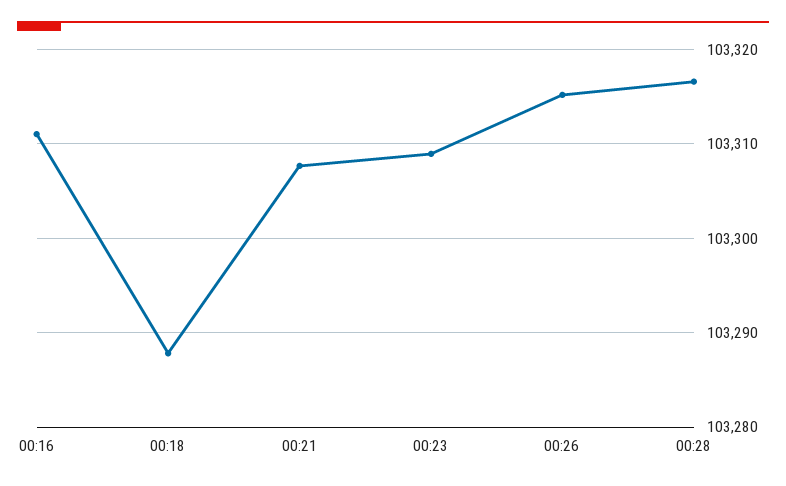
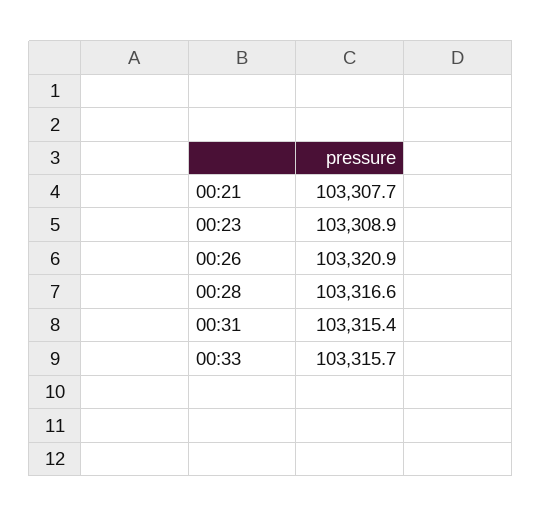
00:16: 103311 -> none
00:18: 103288 -> none
00:26: 103315 -> 103320.9
00:31: none -> 103315.4
00:33: none -> 103315.7

